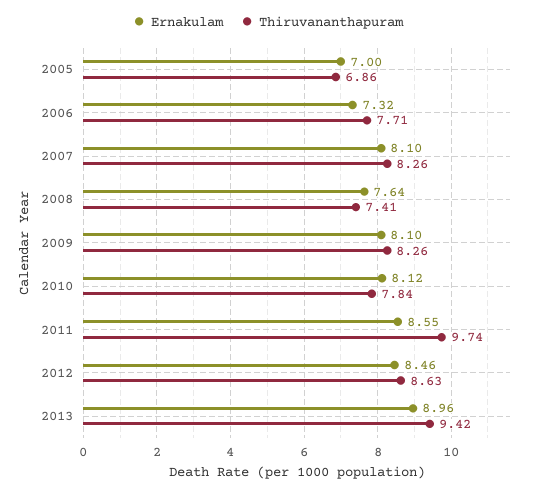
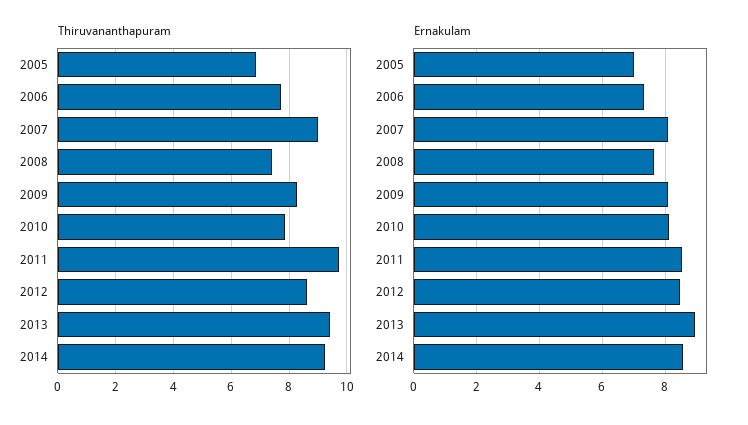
Thiruvananthapuram, 2007: 8.26 -> 9
Thiruvananthapuram, 2014: none -> 9.25
Ernakulam, 2014: none -> 8.6

